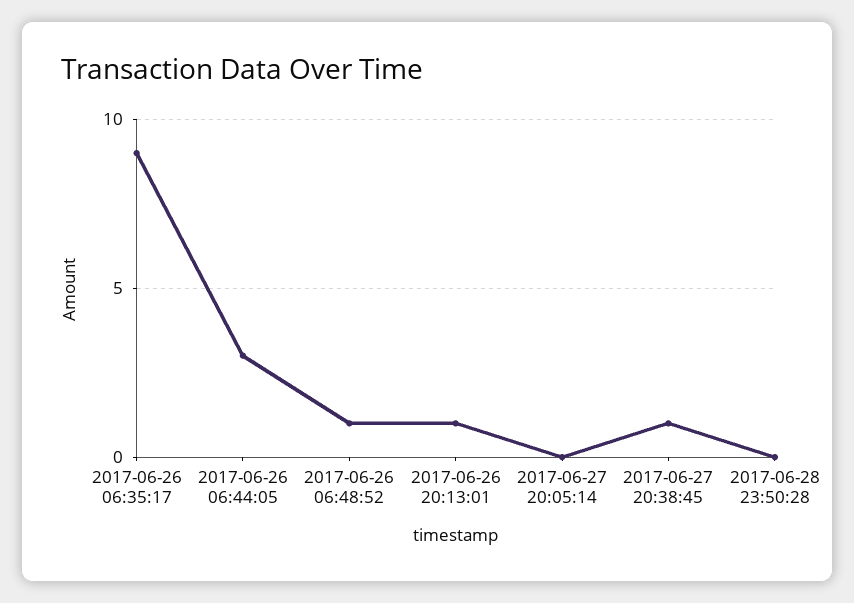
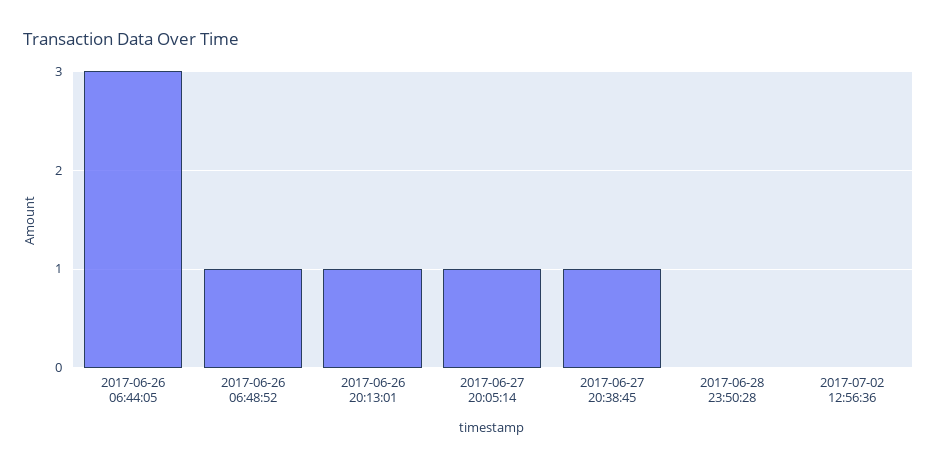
2017-06-26 06:35:17: 9 -> none
2017-06-27 20:05:14: 0 -> 1
2017-07-02 12:56:36: none -> 0

